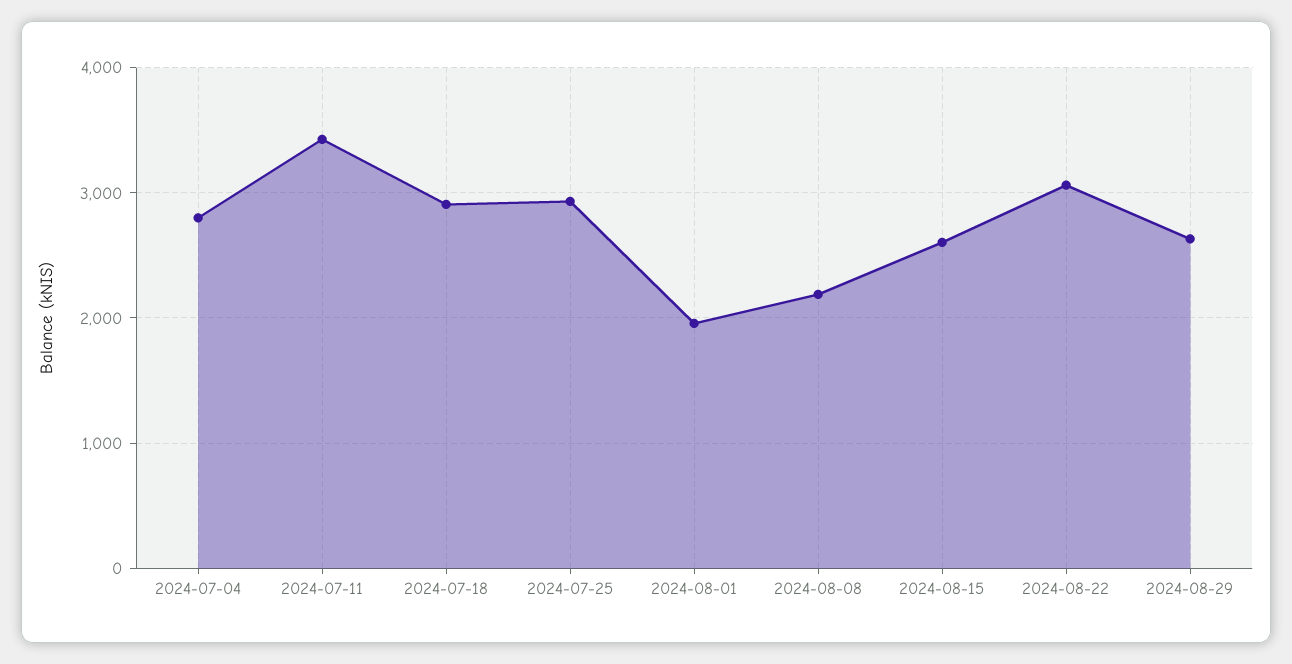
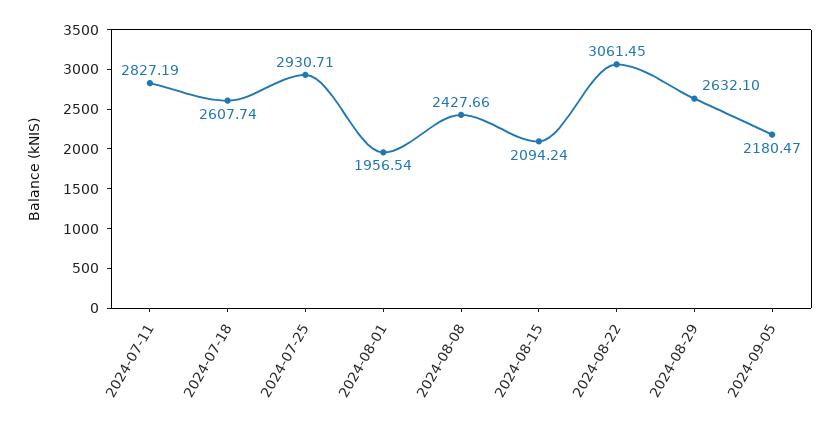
2024-07-04: 2800 -> none
2024-07-11: 3400 -> 2827.19
2024-07-18: 2900 -> 2607.74
2024-08-08: 2200 -> 2427.66
2024-08-15: 2600 -> 2094.24
2024-09-05: none -> 2180.47

